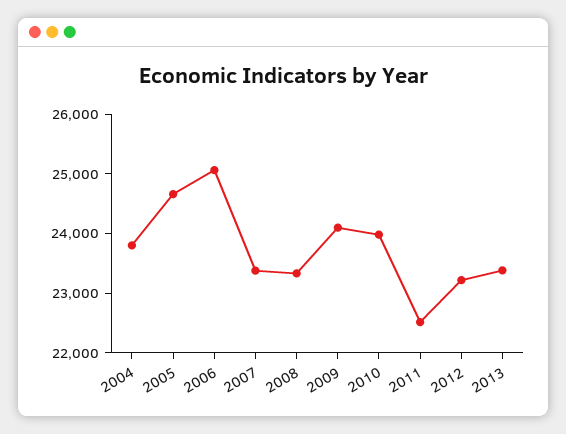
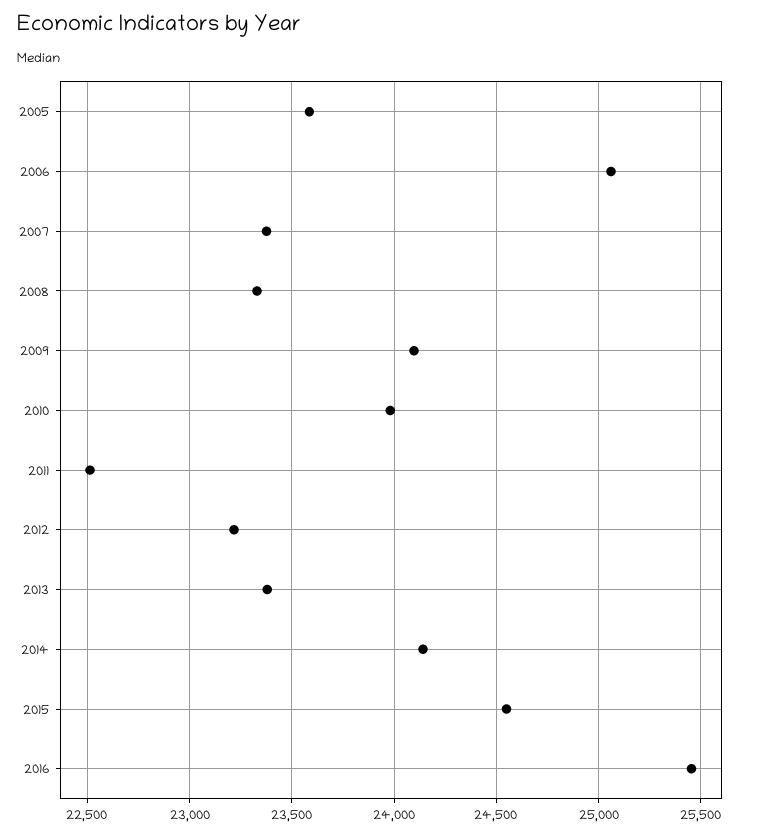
2004: 23800 -> none
2005: 24600 -> 23600
2014: none -> 24150
2015: none -> 24550
2016: none -> 25450

